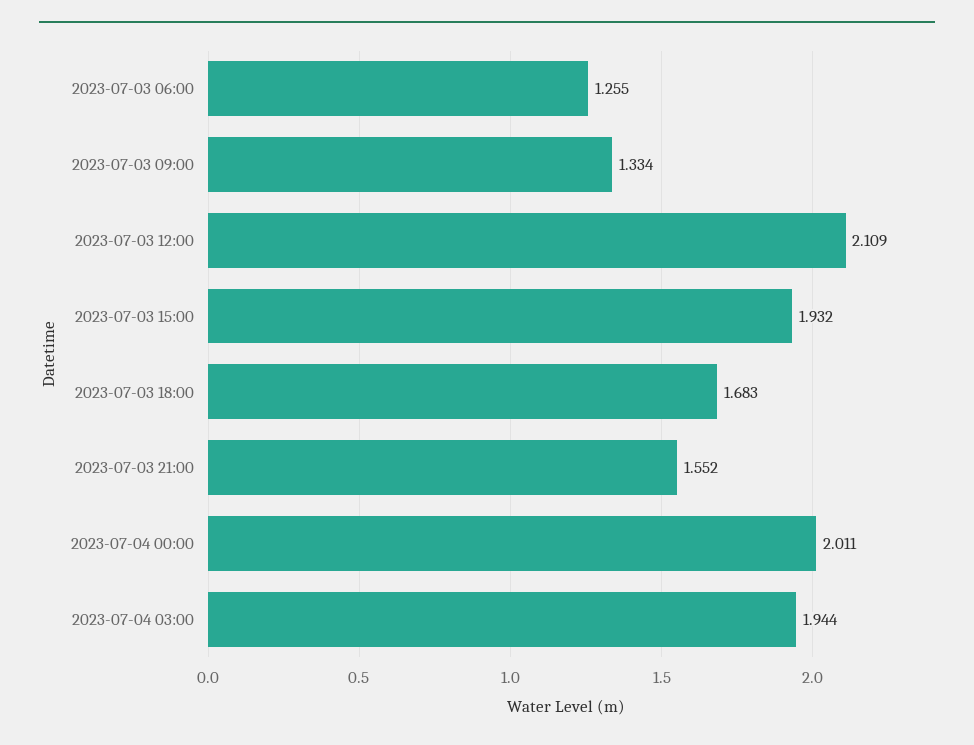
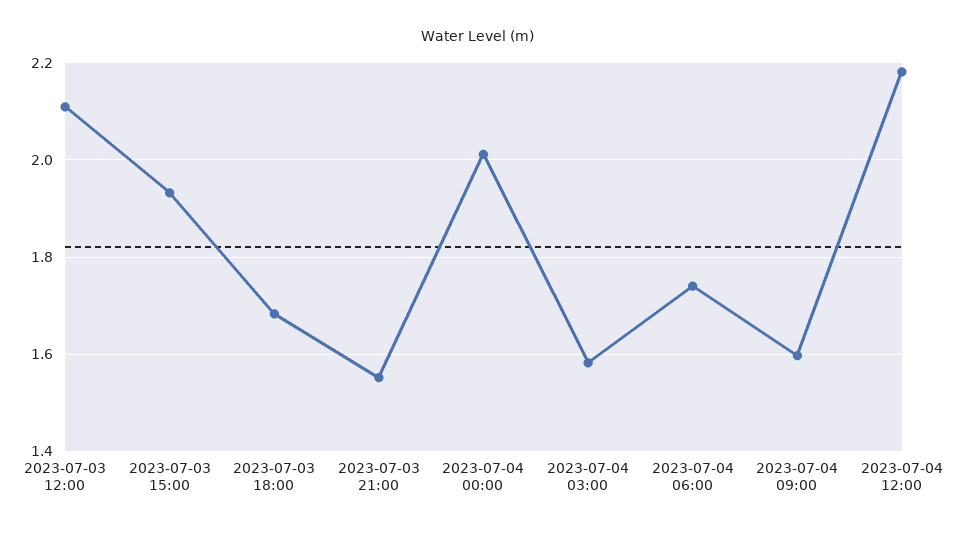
2023-07-03 06:00: 1.255 -> none
2023-07-03 09:00: 1.334 -> none
2023-07-04 03:00: 1.944 -> 1.58
2023-07-04 06:00: none -> 1.74
2023-07-04 09:00: none -> 1.6
2023-07-04 12:00: none -> 2.18

